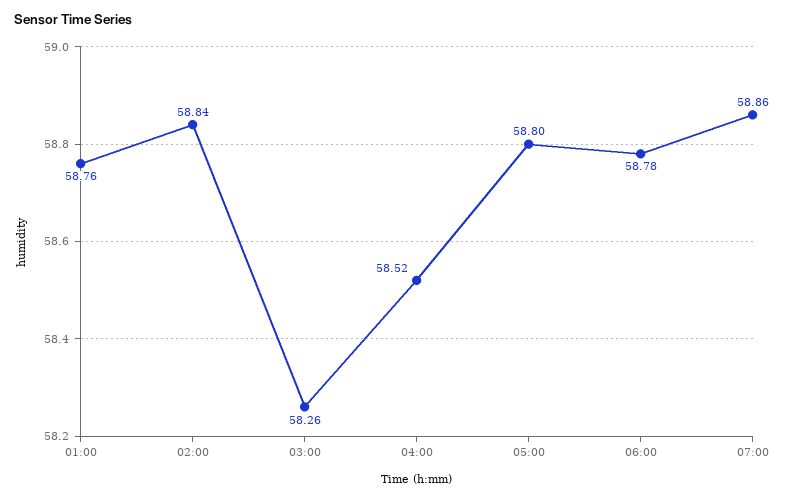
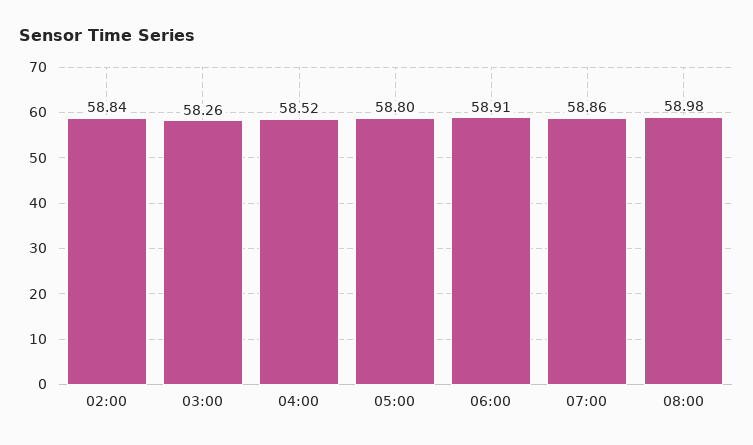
01:00: 58.76 -> none
06:00: 58.78 -> 58.91
08:00: none -> 58.98

